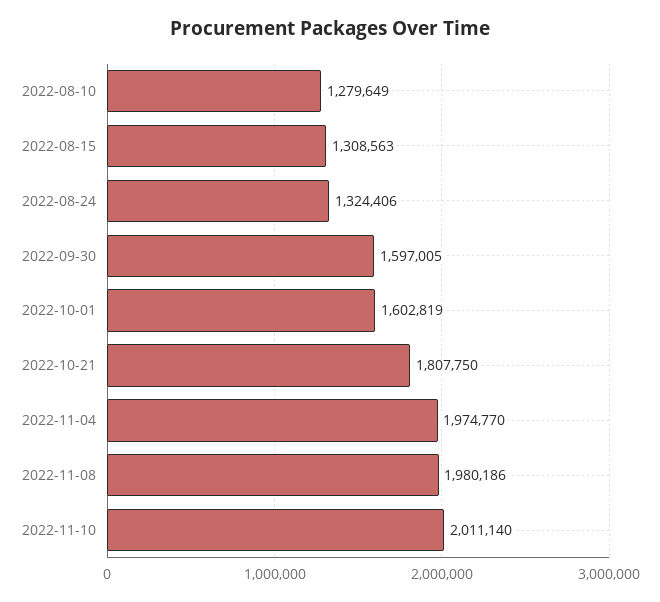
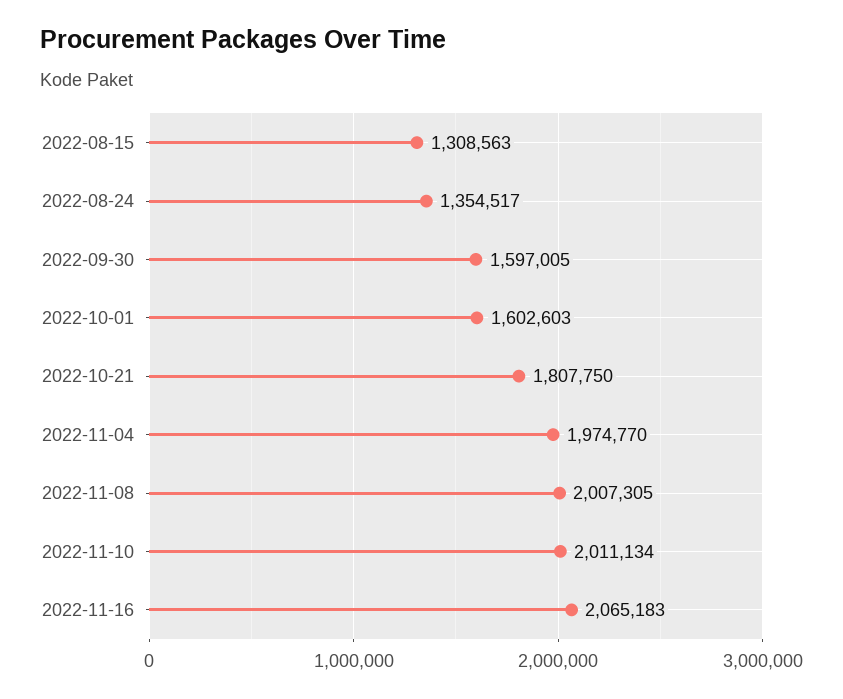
2022-08-10: 1279649 -> none
2022-08-24: 1324406 -> 1354517
2022-10-01: 1602819 -> 1602603
2022-11-08: 1980186 -> 2007305
2022-11-10: 2011140 -> 2011134
2022-11-16: none -> 2065183

